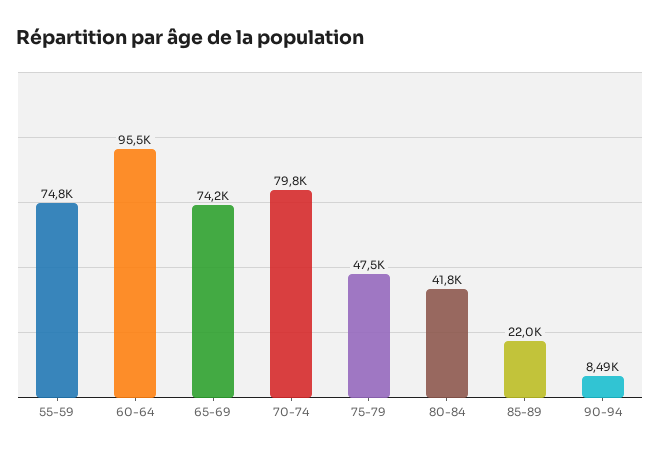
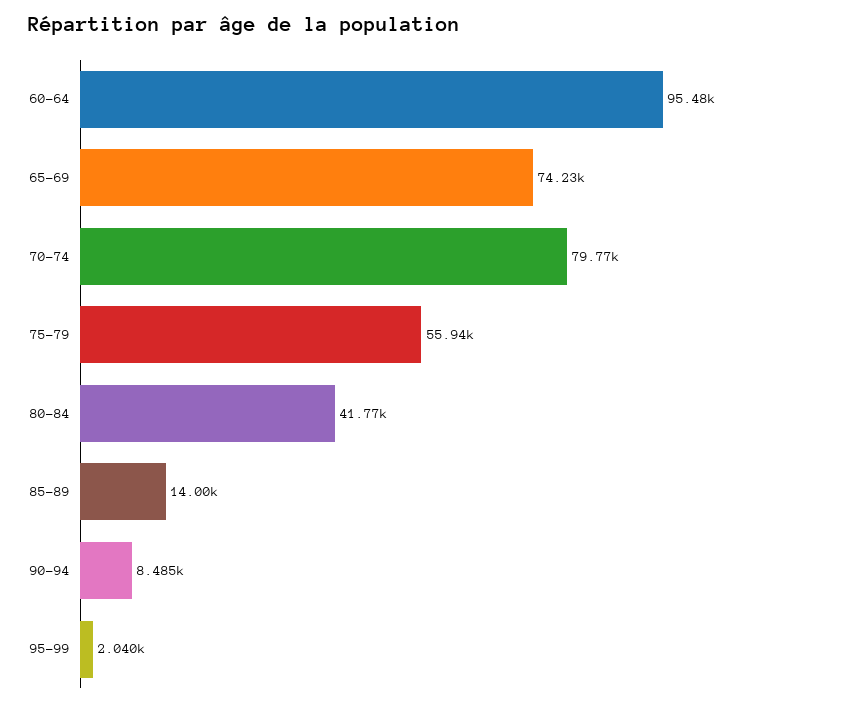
55-59: 74800 -> none
75-79: 47500 -> 55940
85-89: 22000 -> 14000
95-99: none -> 2040

